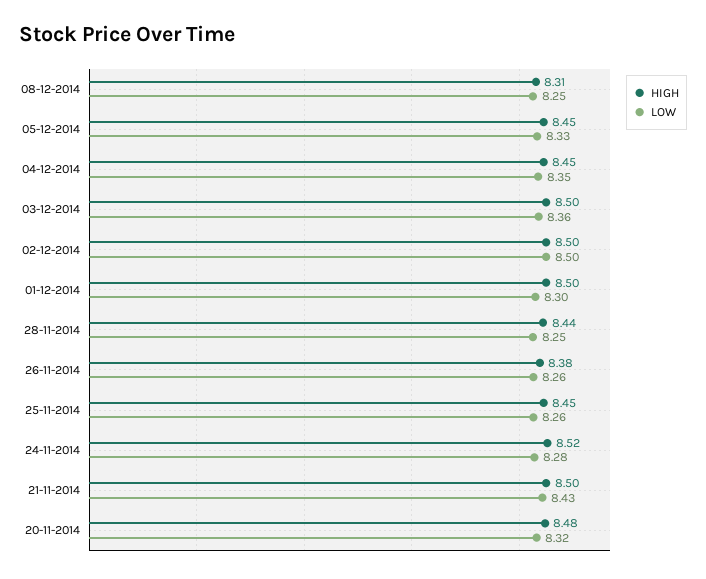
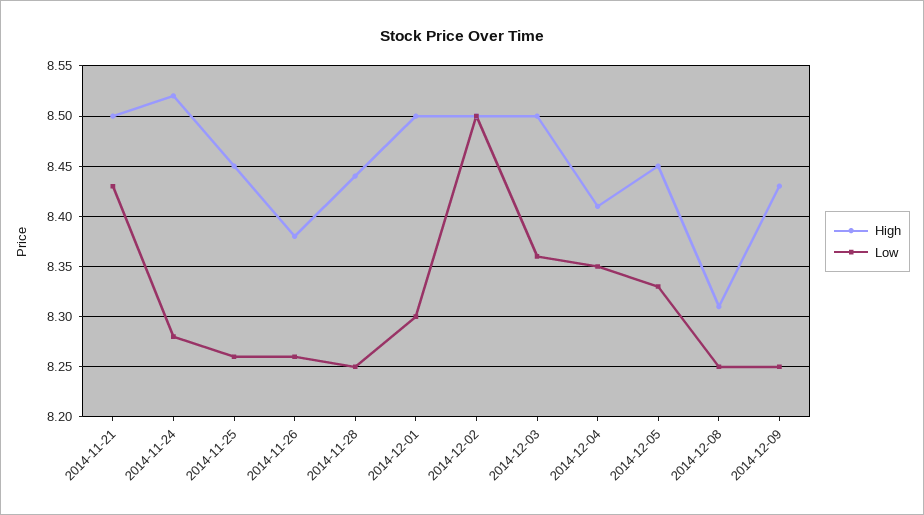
HIGH, 04-12-2014: 8.45 -> 8.41
HIGH, 20-11-2014: 8.48 -> none
LOW, 20-11-2014: 8.32 -> none
HIGH, 2014-12-09: none -> 8.43
LOW, 2014-12-09: none -> 8.25

